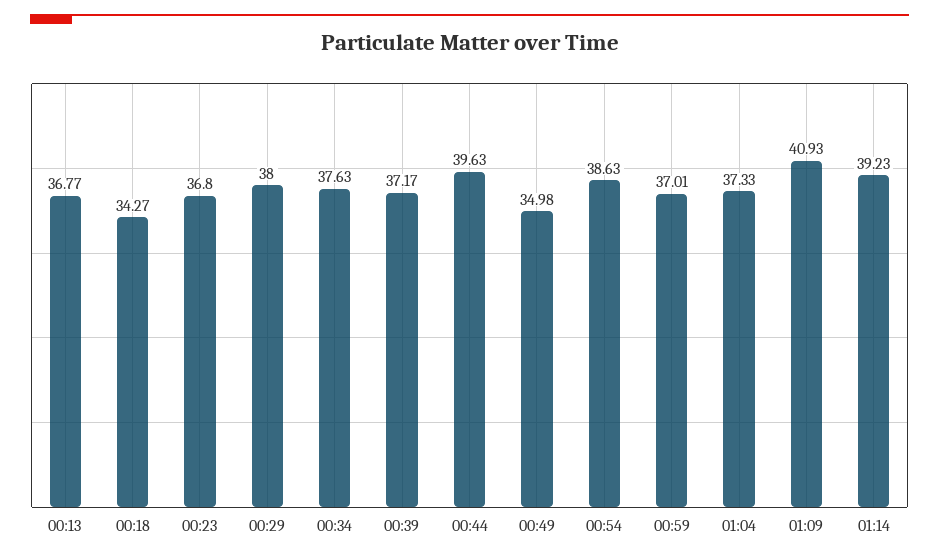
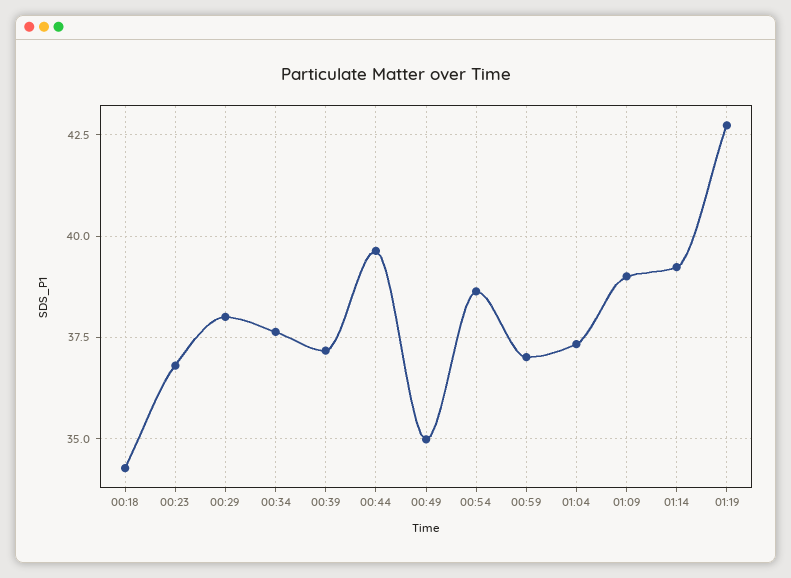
00:13: 36.77 -> none
01:09: 40.93 -> 39
01:19: none -> 42.75

